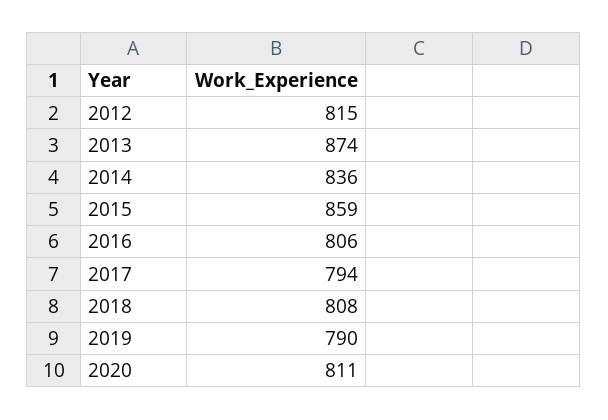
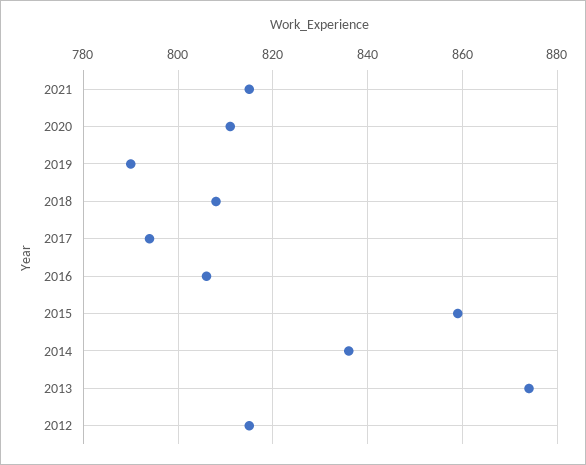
2021: none -> 815

